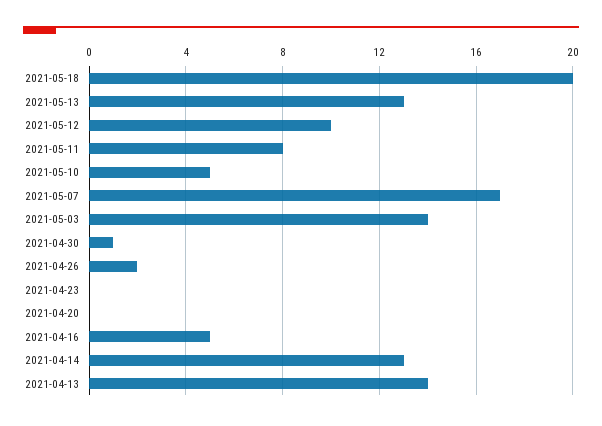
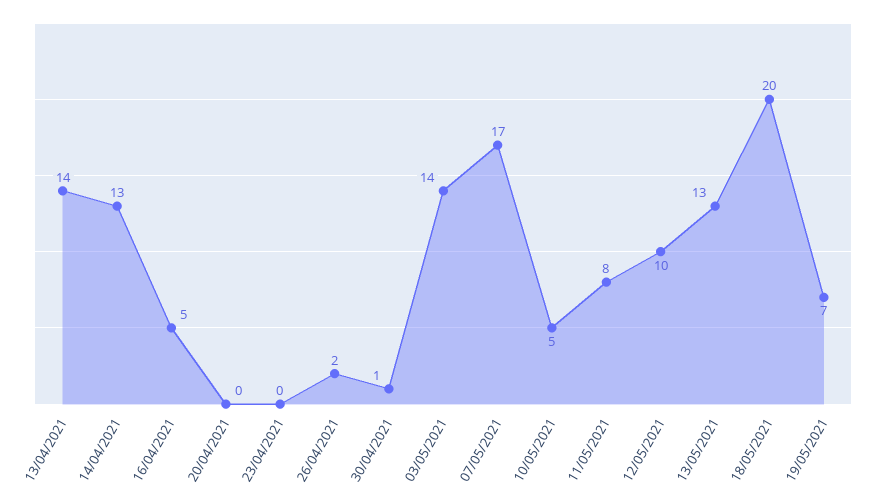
19/05/2021: none -> 7

